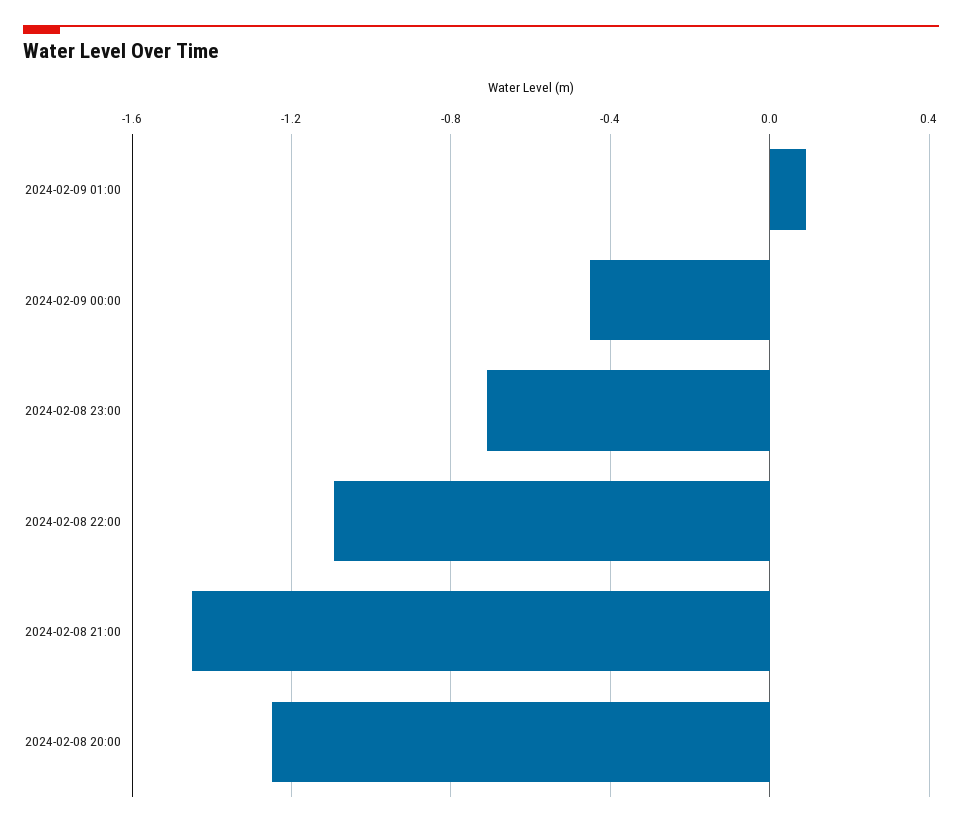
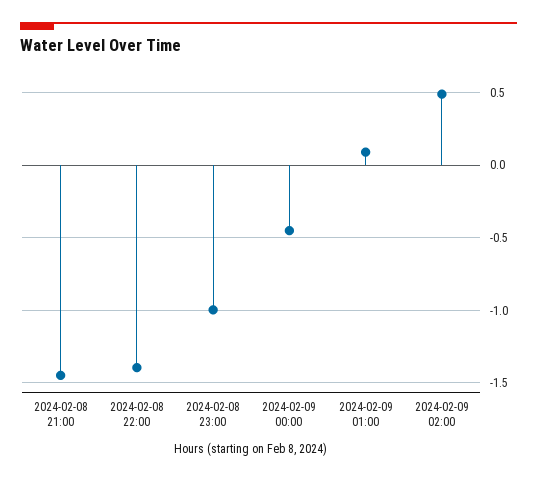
2024-02-08 23:00: -0.7 -> -1
2024-02-08 22:00: -1.1 -> -1.4
2024-02-08 20:00: -1.25 -> none
2024-02-09 02:00: none -> 0.5

